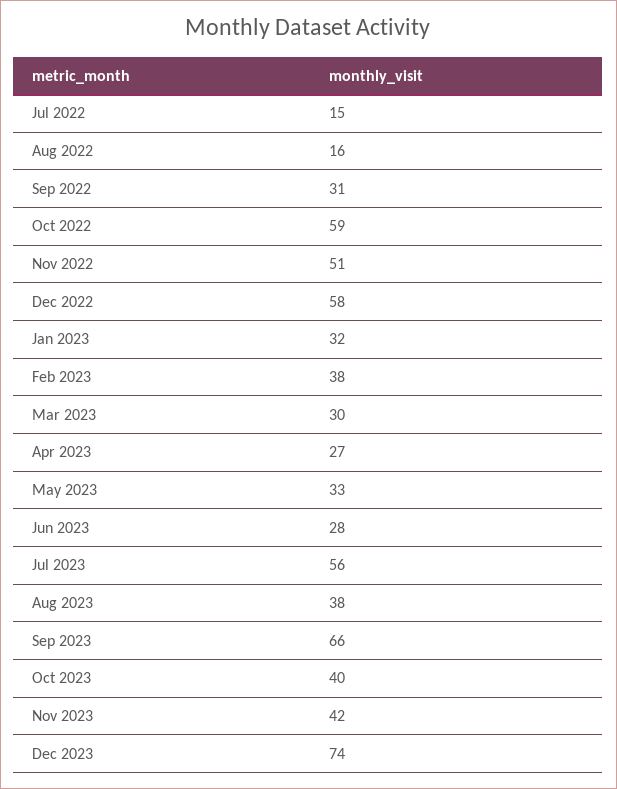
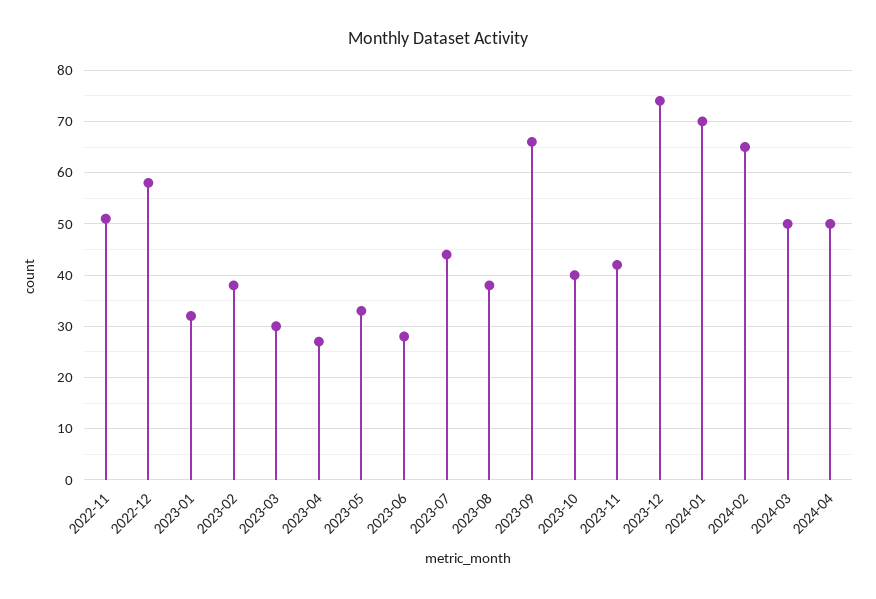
Jul 2022: 15 -> none
Aug 2022: 16 -> none
Sep 2022: 31 -> none
Oct 2022: 59 -> none
Jul 2023: 56 -> 45
2024-01: none -> 70
2024-02: none -> 65
2024-03: none -> 50
2024-04: none -> 50

